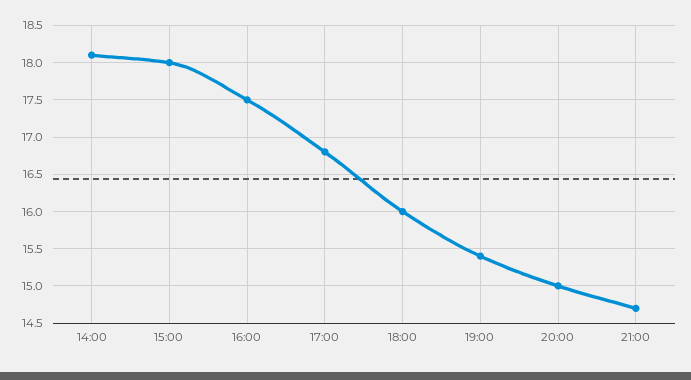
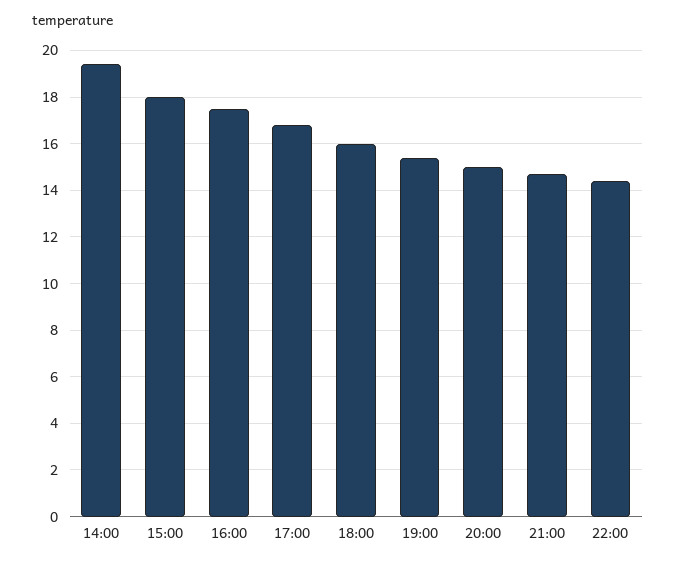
14:00: 18.1 -> 19.5
22:00: none -> 14.5

